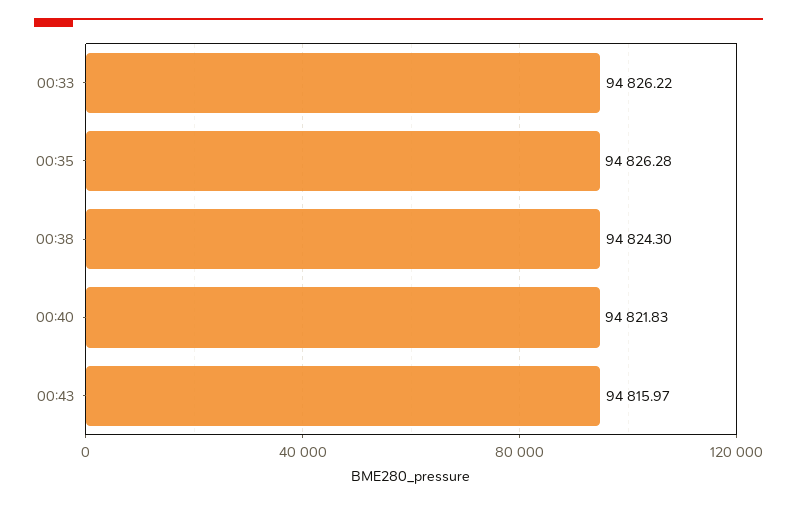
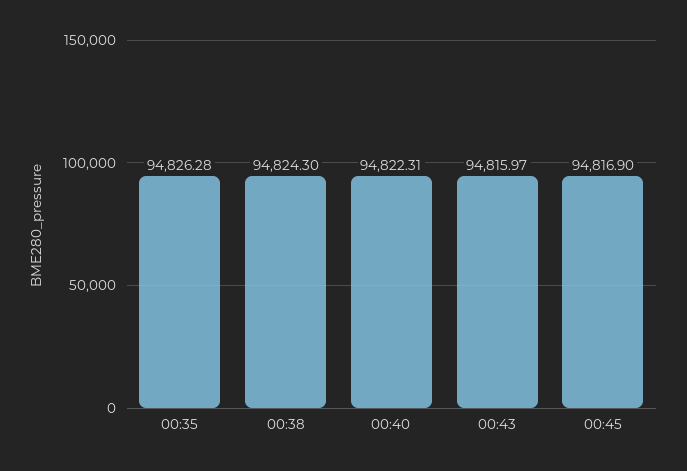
00:33: 94826.22 -> none
00:40: 94821.83 -> 94822.31
00:45: none -> 94816.9

